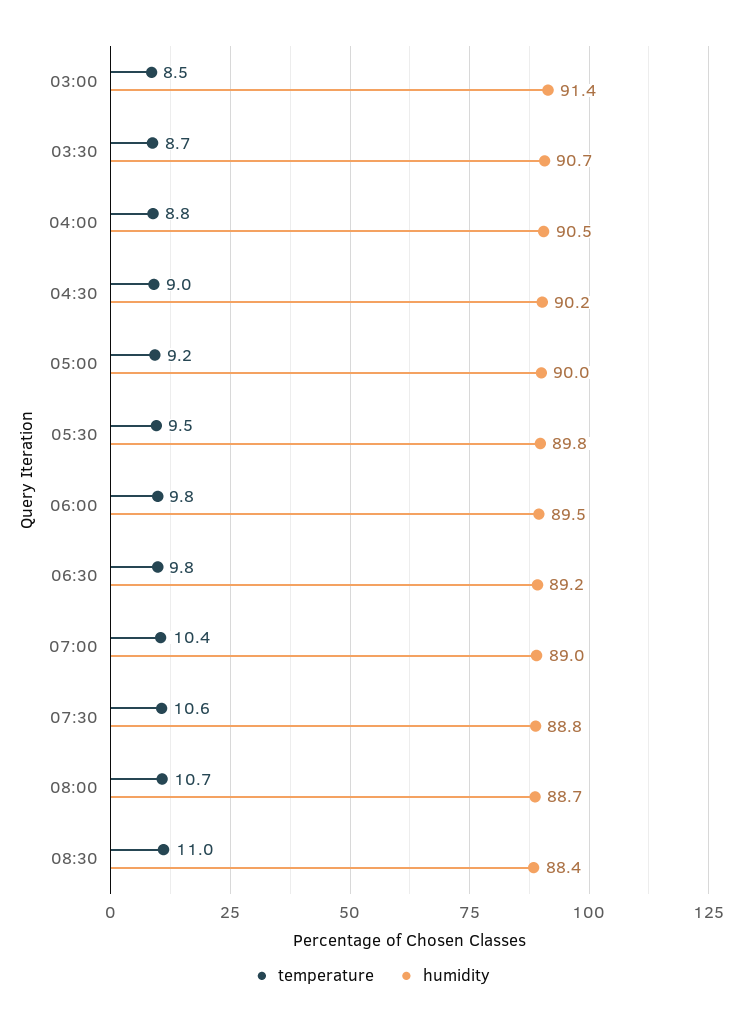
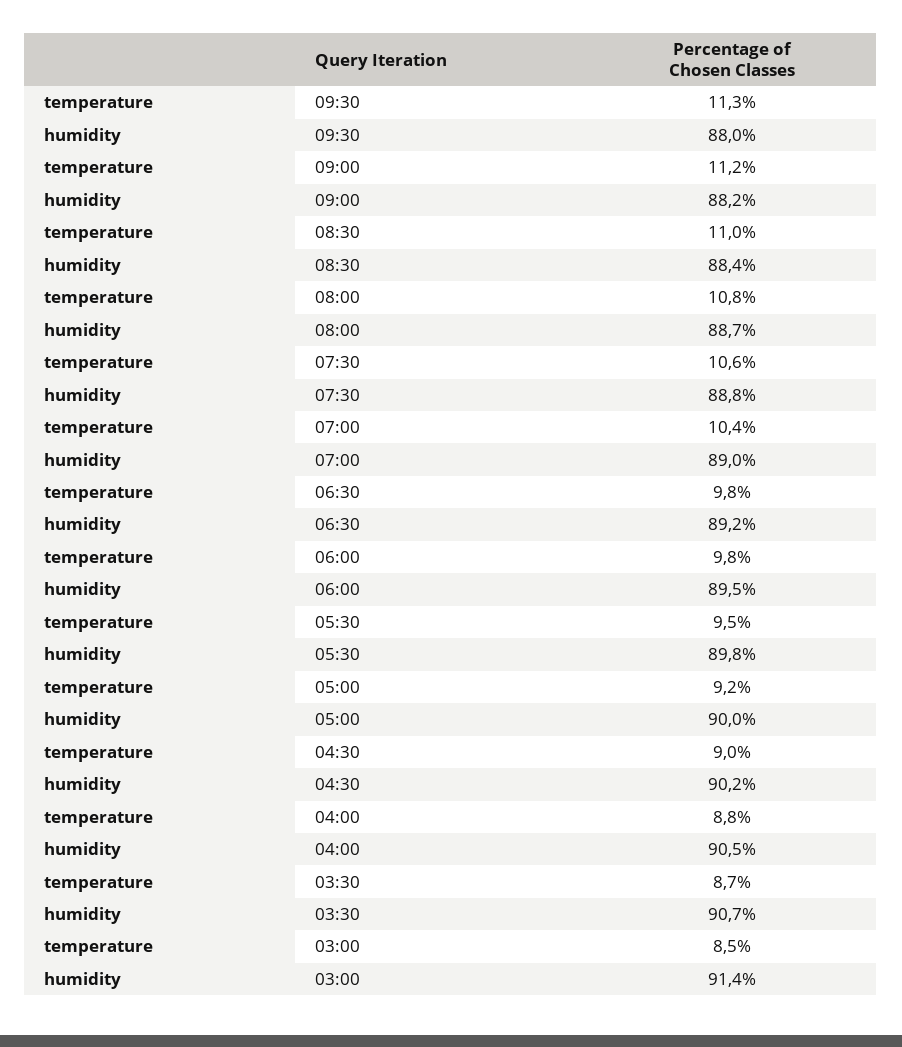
temperature, 08:00: 10.7 -> 10.8
temperature, 09:30: none -> 11.3
humidity, 09:30: none -> 88
temperature, 09:00: none -> 11.2
humidity, 09:00: none -> 88.2

